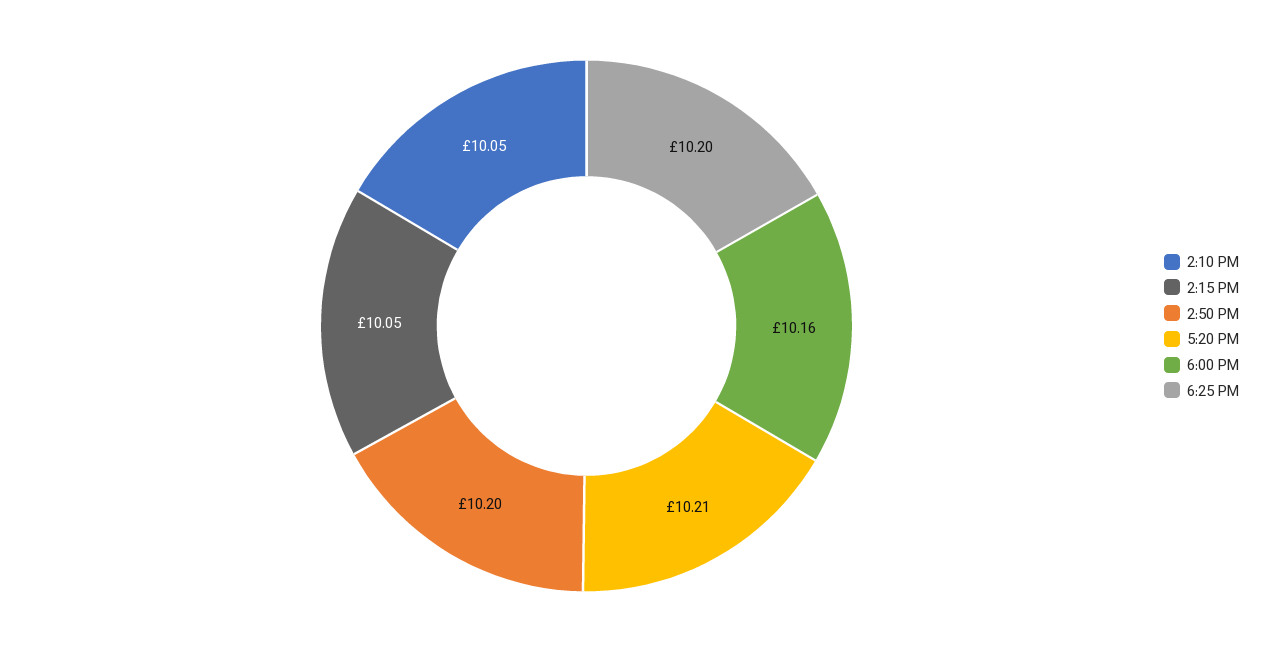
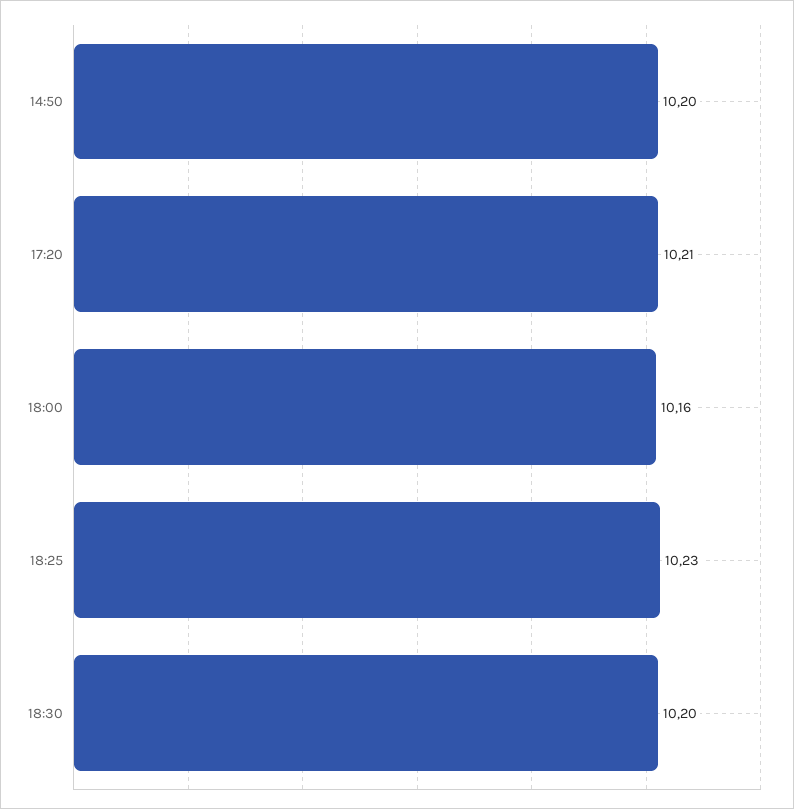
2:10 PM: 10.05 -> none
2:15 PM: 10.05 -> none
6:25 PM: 10.2 -> 10.23
18:30: none -> 10.2

